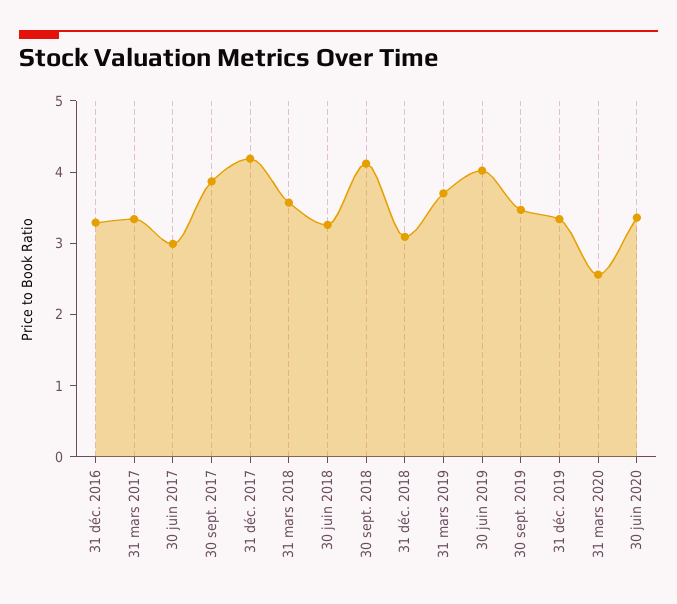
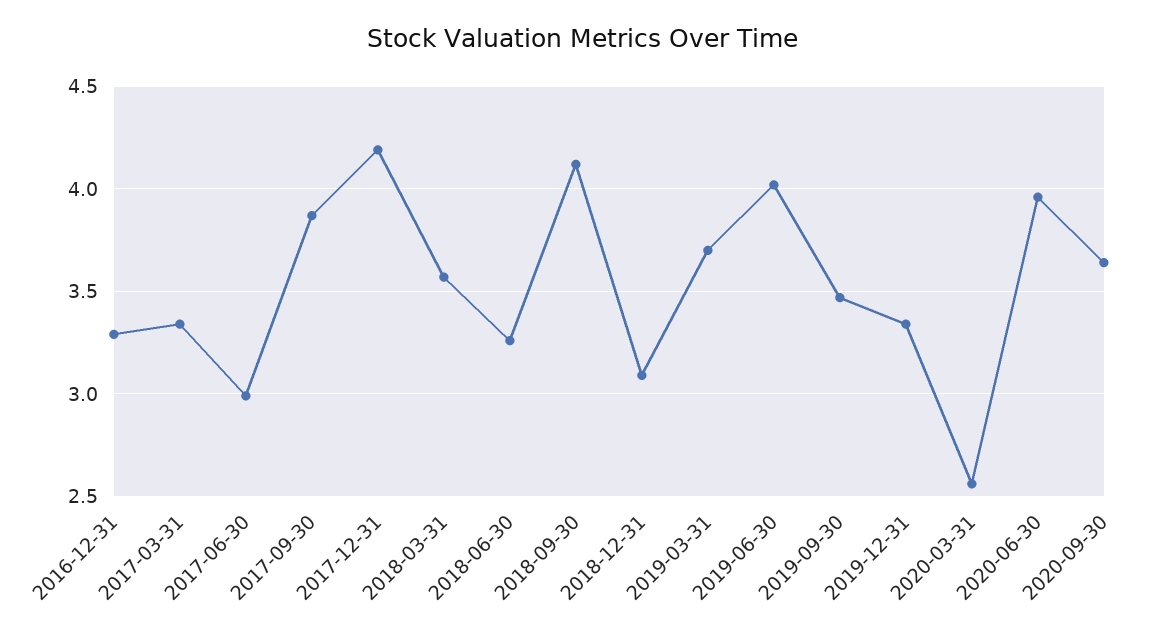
30 juin 2020: 3.4 -> 3.95
2020-09-30: none -> 3.65

